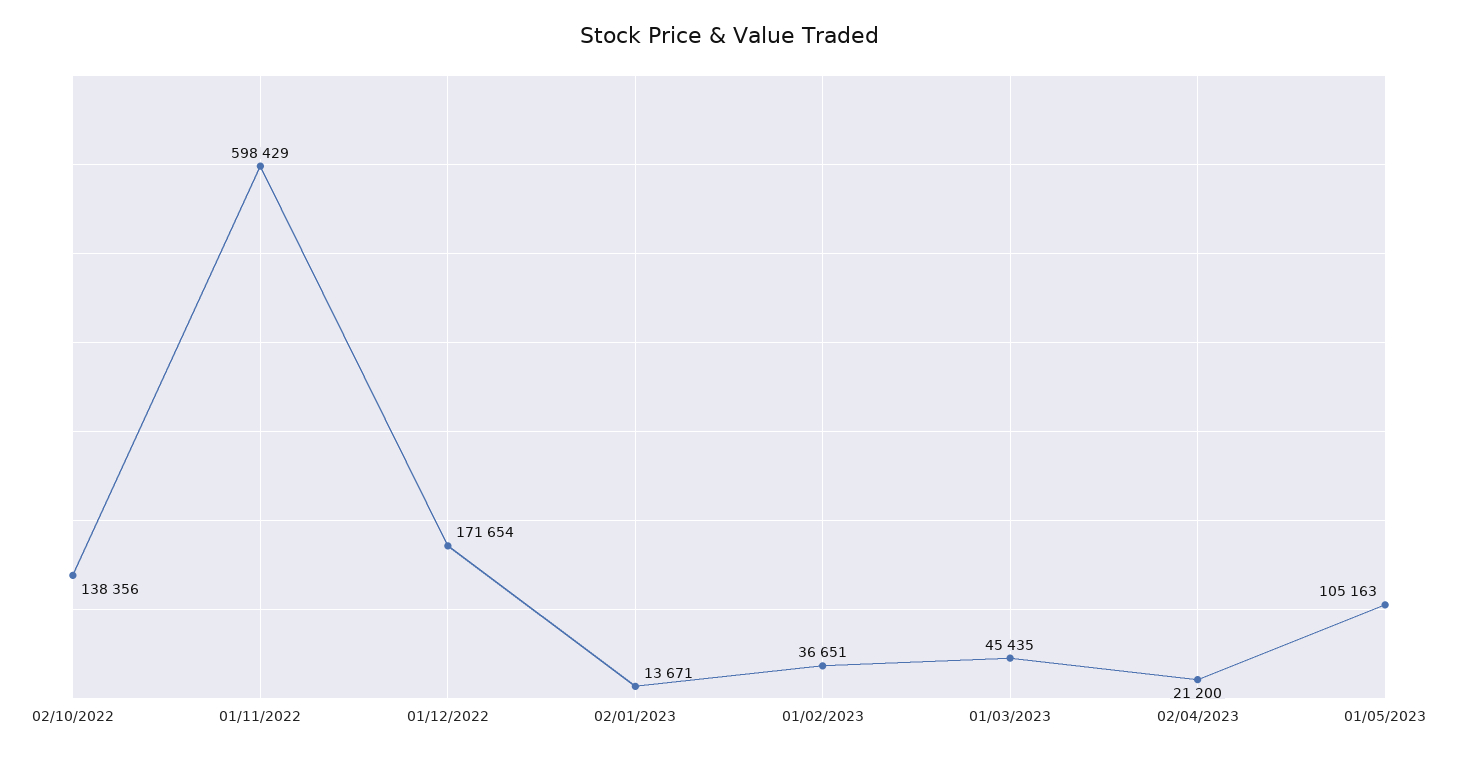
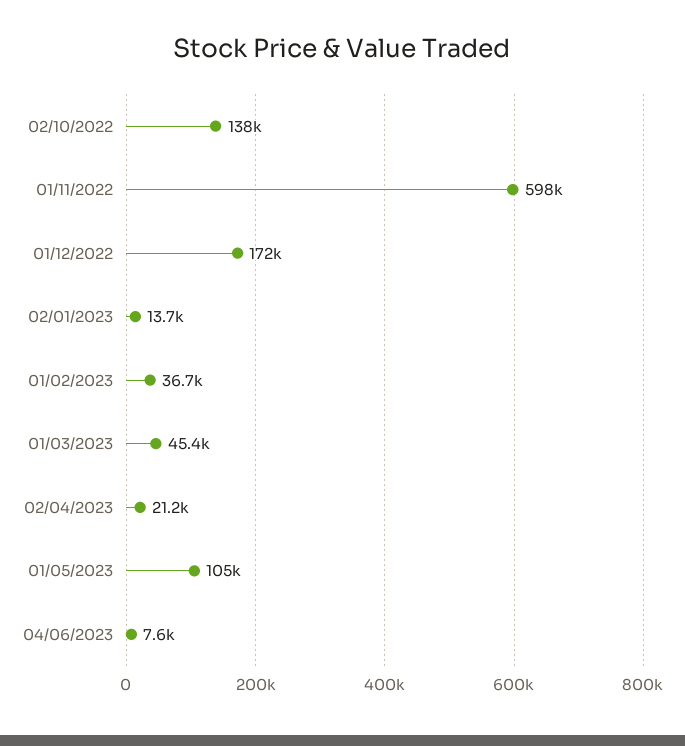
04/06/2023: none -> 7600

